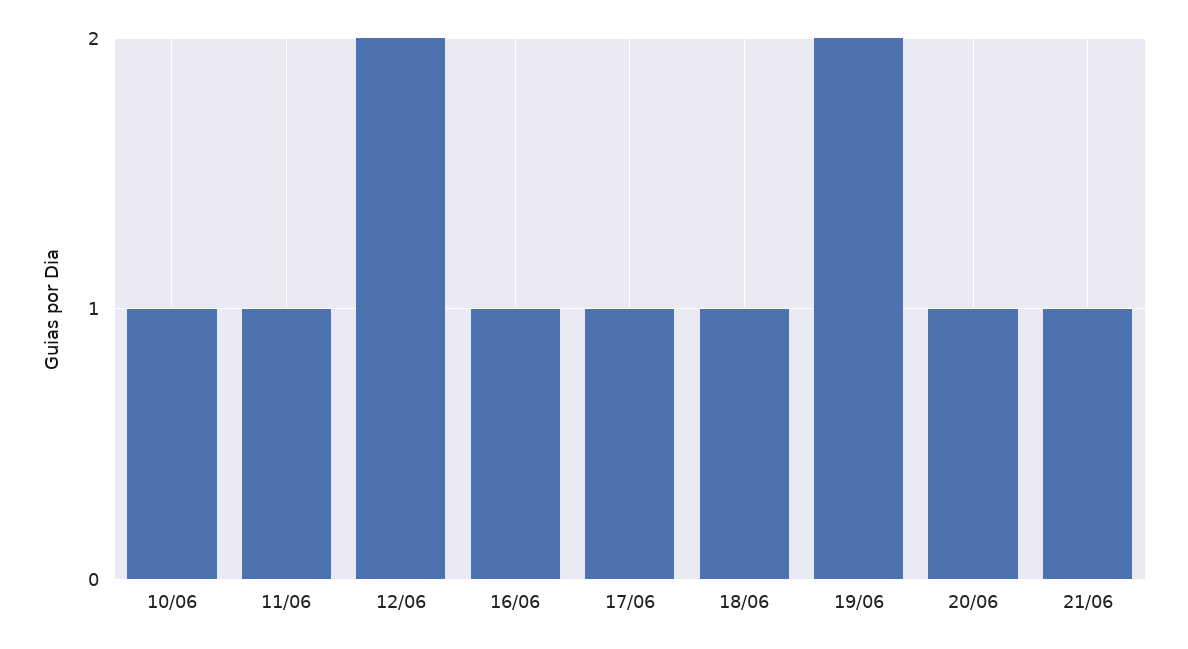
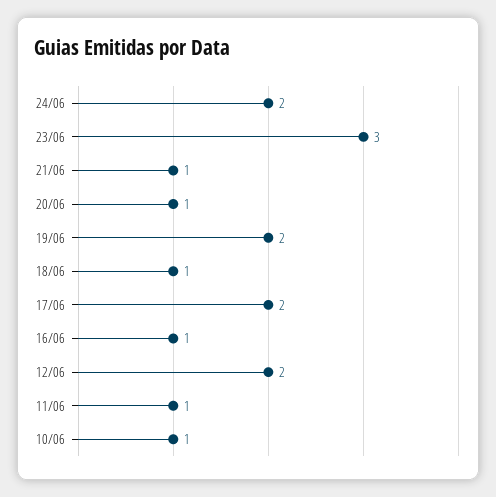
17/06: 1 -> 2
24/06: none -> 2
23/06: none -> 3

